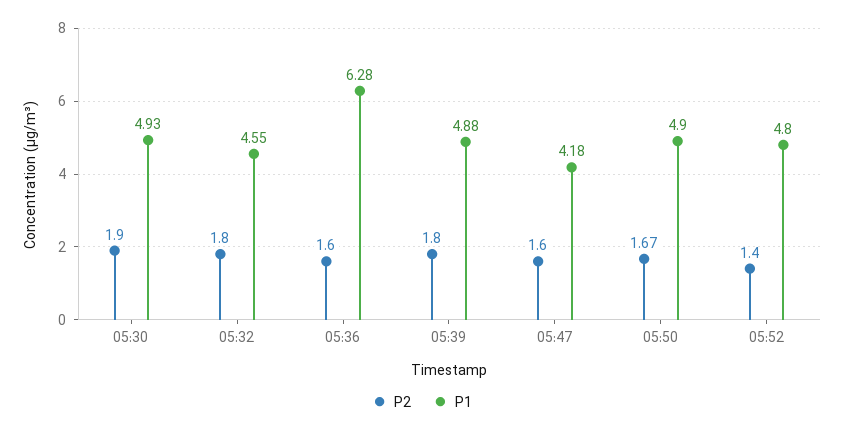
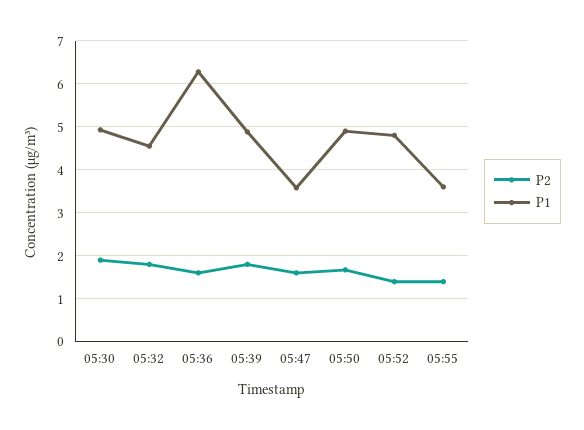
P1, 05:47: 4.18 -> 3.6
P2, 05:55: none -> 1.4
P1, 05:55: none -> 3.6

